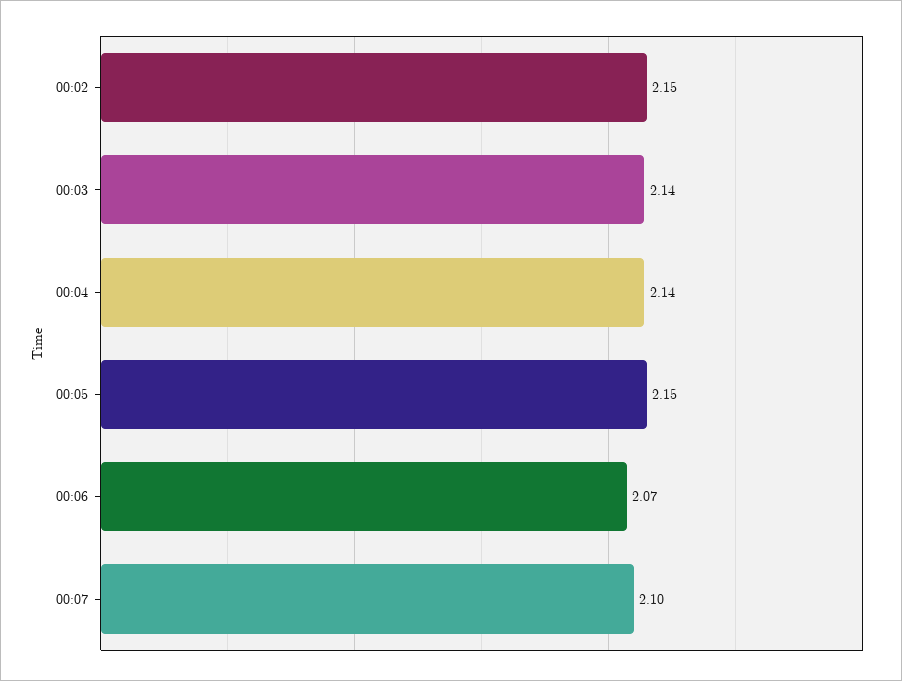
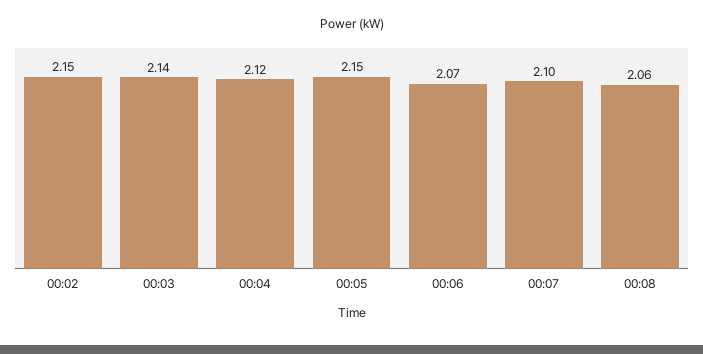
00:04: 2.14 -> 2.12
00:08: none -> 2.06

